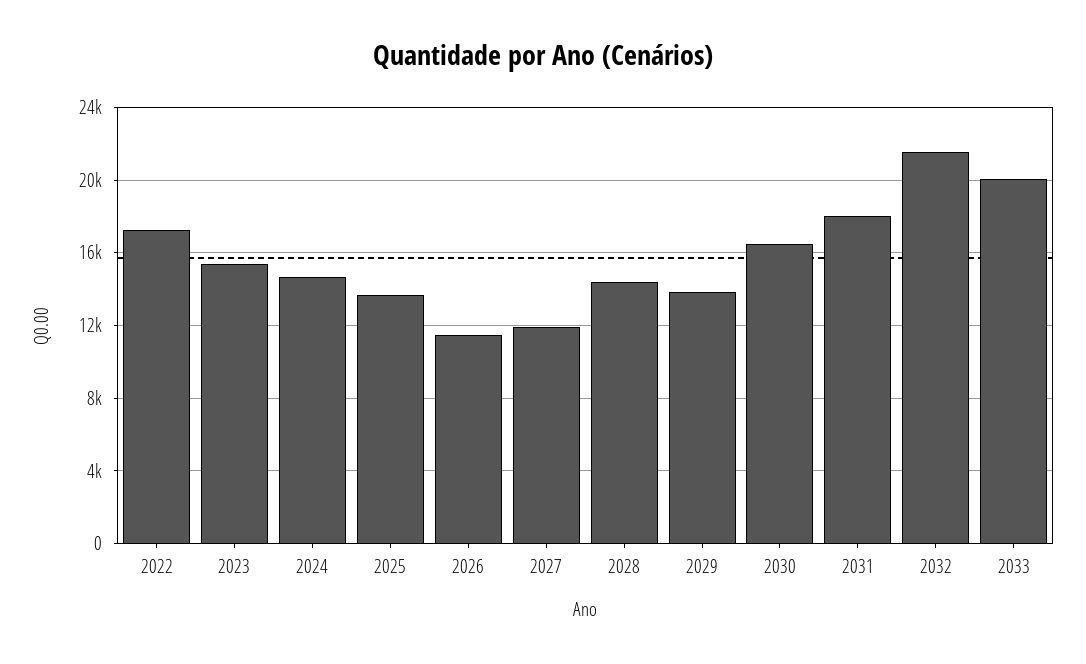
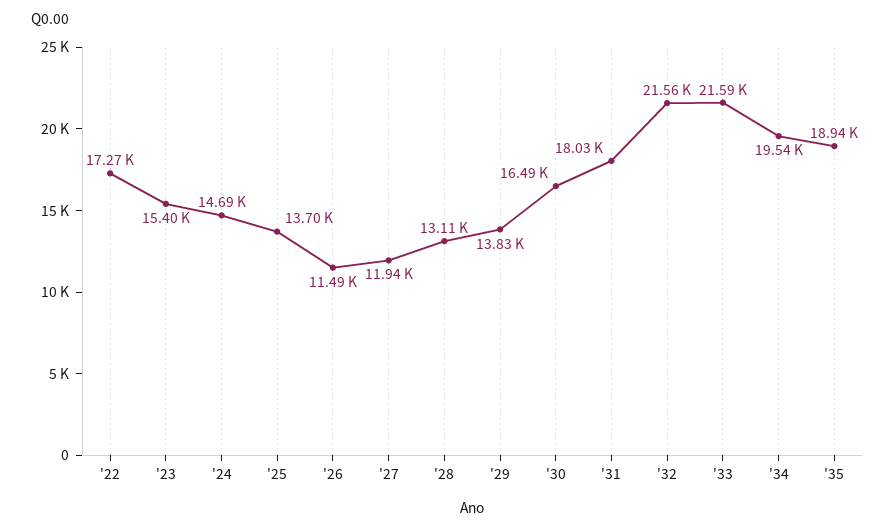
2028: 14500 -> 13110
2033: 20000 -> 21590
'34: none -> 19540
'35: none -> 18940

